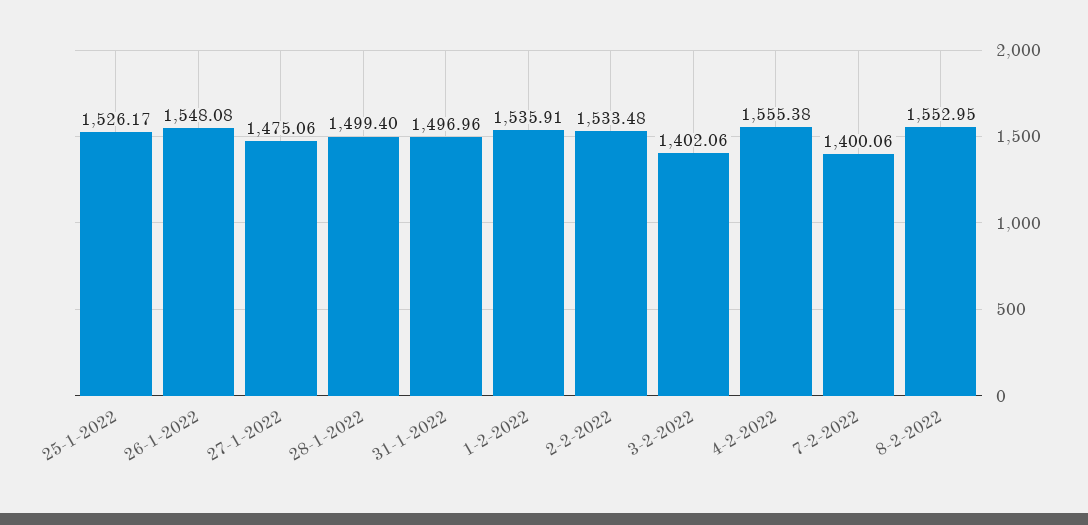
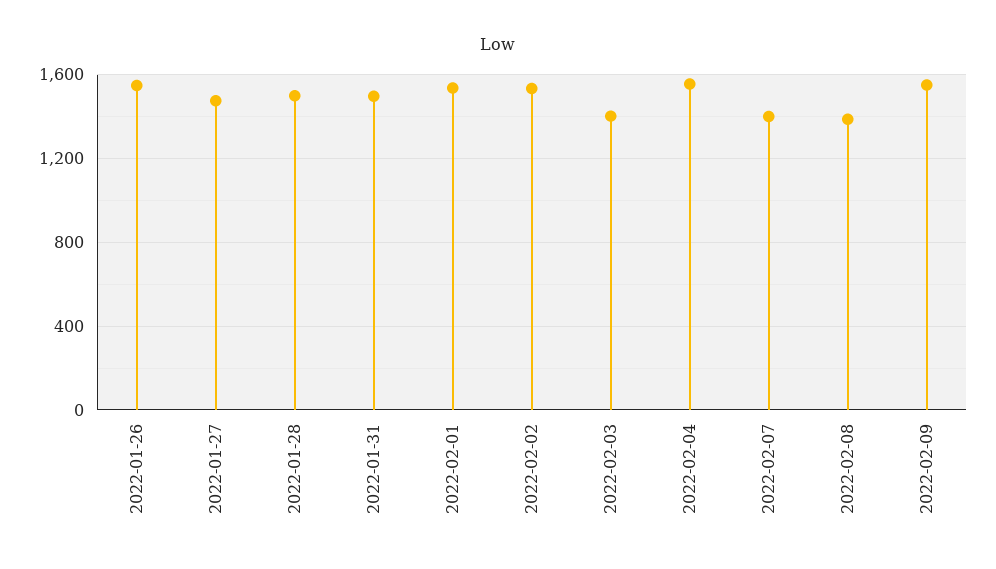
25-1-2022: 1526.17 -> none
8-2-2022: 1552.95 -> 1400
2022-02-09: none -> 1550

